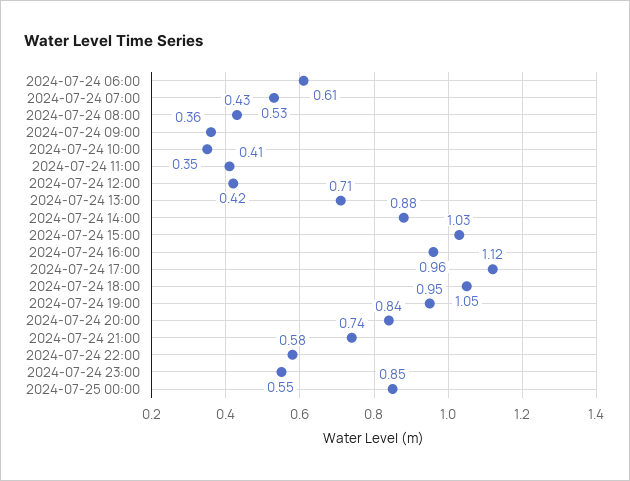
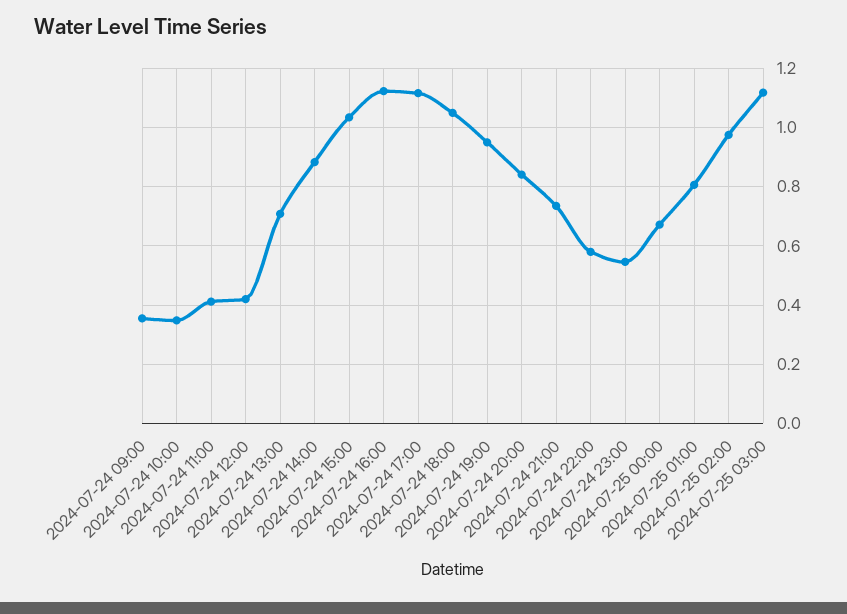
2024-07-24 06:00: 0.61 -> none
2024-07-24 07:00: 0.53 -> none
2024-07-24 08:00: 0.43 -> none
2024-07-24 16:00: 0.96 -> 1.125
2024-07-25 00:00: 0.85 -> 0.675
2024-07-25 01:00: none -> 0.8
2024-07-25 02:00: none -> 0.975
2024-07-25 03:00: none -> 1.125

